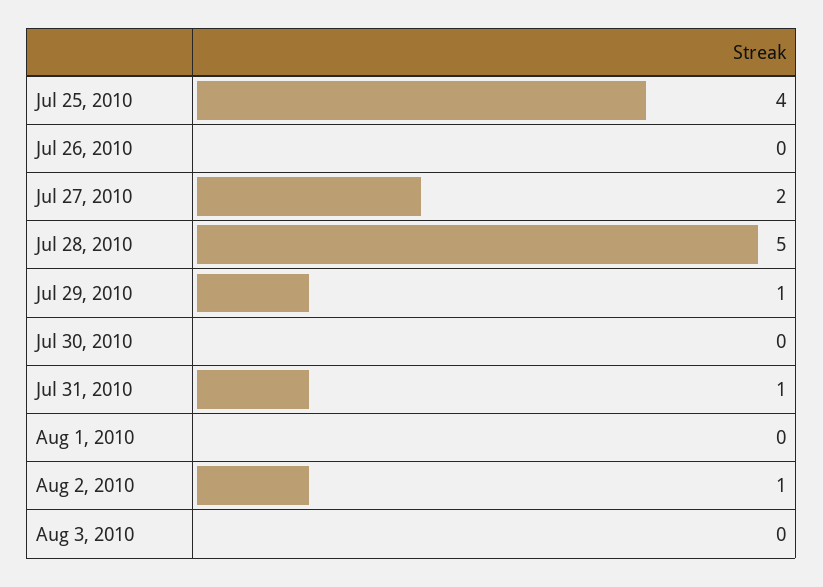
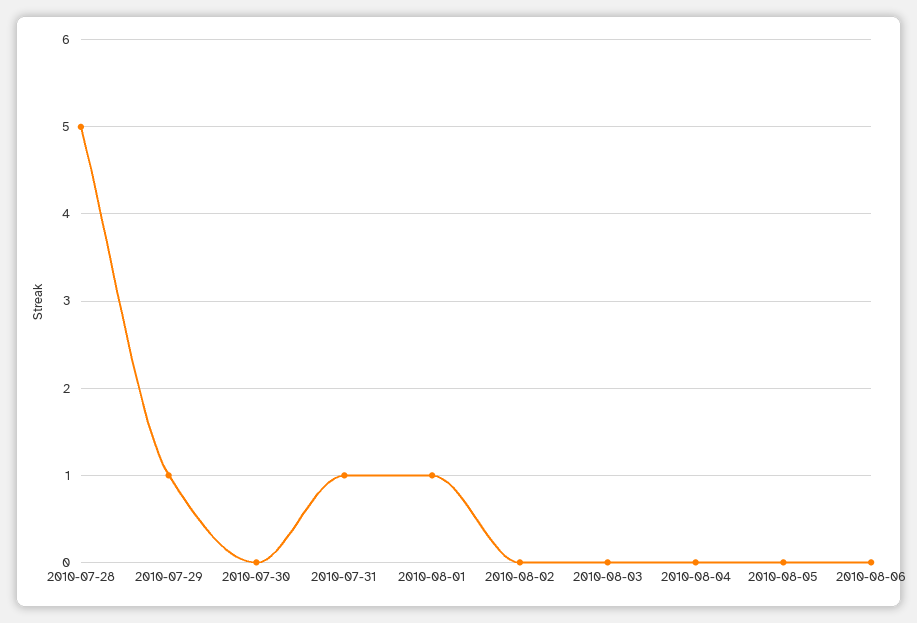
Jul 25, 2010: 4 -> none
Jul 26, 2010: 0 -> none
Jul 27, 2010: 2 -> none
Aug 1, 2010: 0 -> 1
Aug 2, 2010: 1 -> 0
2010-08-04: none -> 0
2010-08-05: none -> 0
2010-08-06: none -> 0

